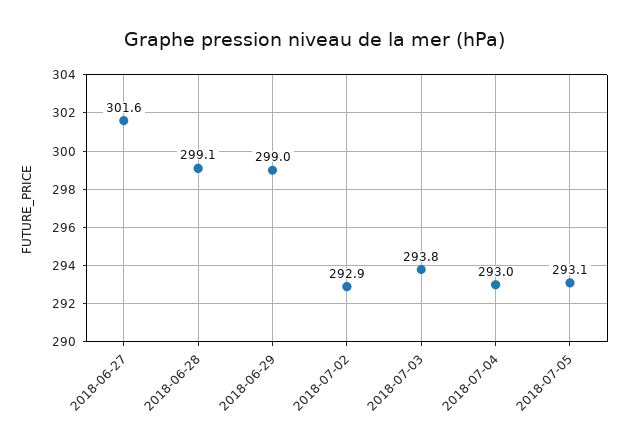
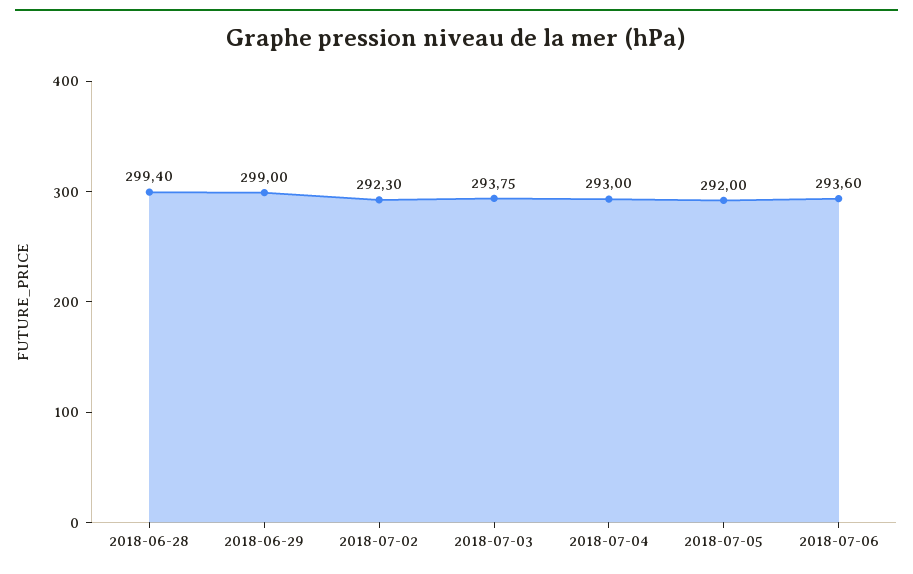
2018-06-27: 301.6 -> none
2018-06-28: 299.1 -> 299.4
2018-07-02: 292.9 -> 292.3
2018-07-05: 293.1 -> 292
2018-07-06: none -> 293.6

